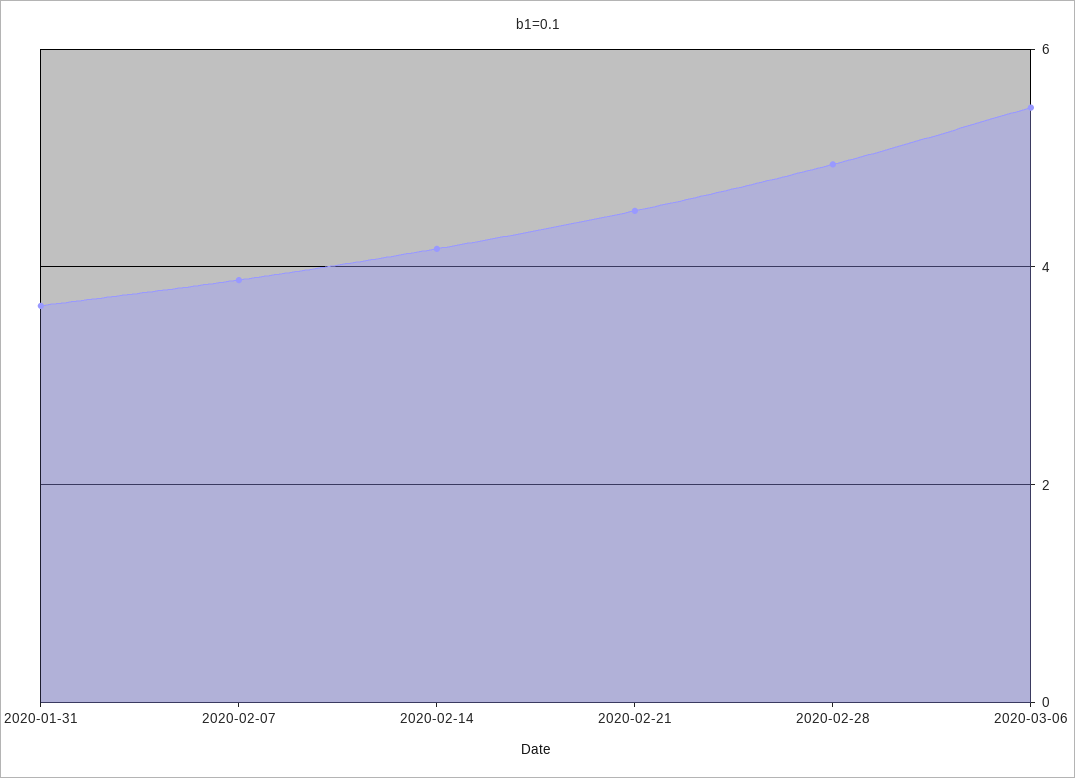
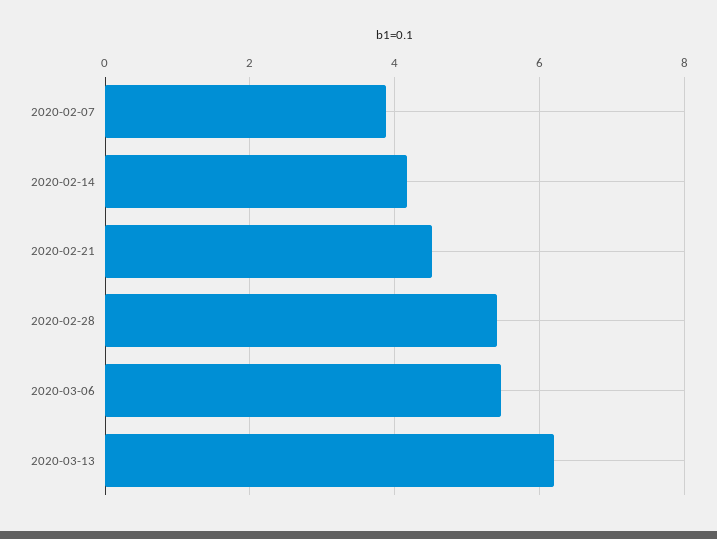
2020-01-31: 3.6 -> none
2020-02-28: 5 -> 5.4
2020-03-13: none -> 6.2

